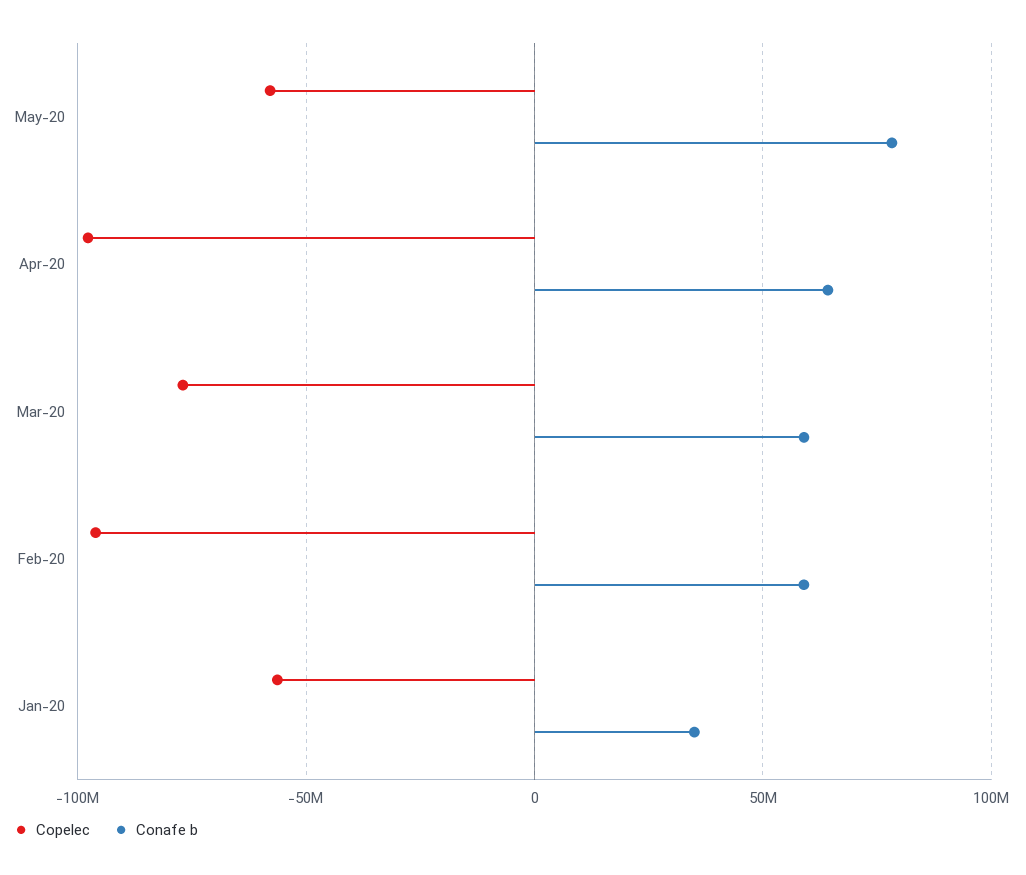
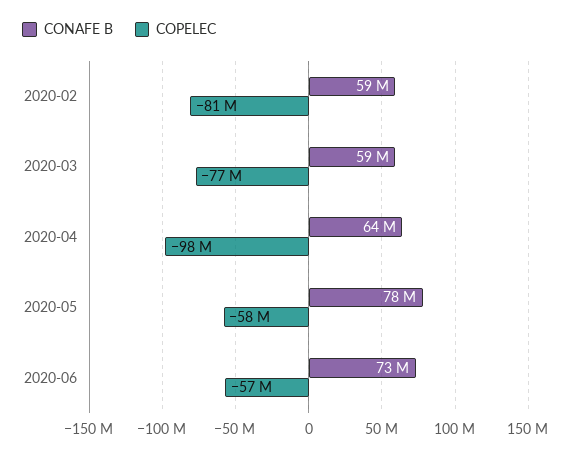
Copelec, Feb-20: -95000000 -> -81000000
Copelec, Jan-20: -55000000 -> none
Conafe b, Jan-20: 35000000 -> none
Conafe b, 2020-06: none -> 73000000
Copelec, 2020-06: none -> -57000000

